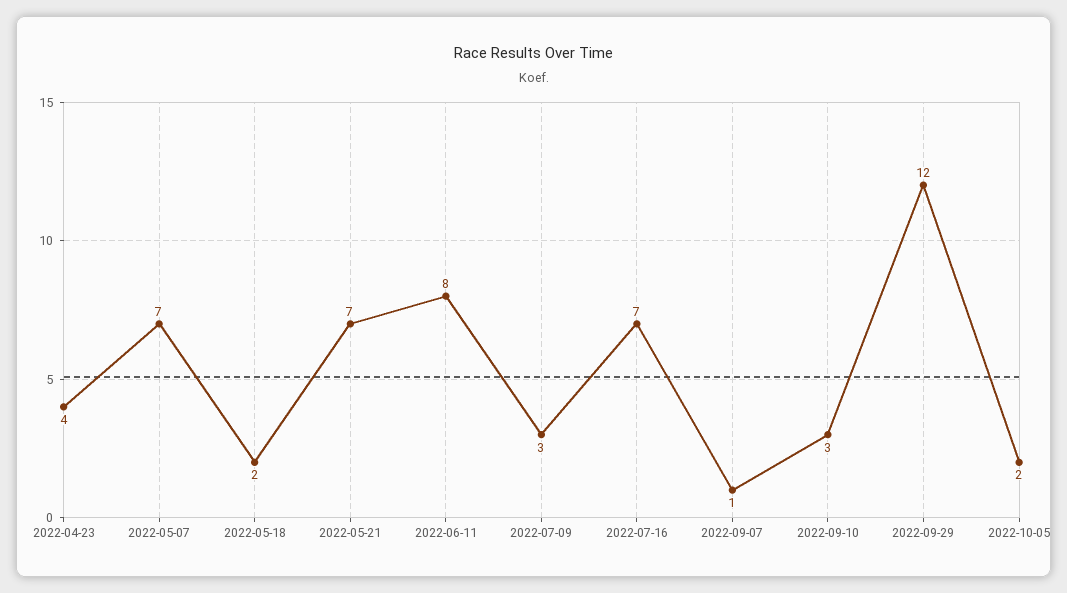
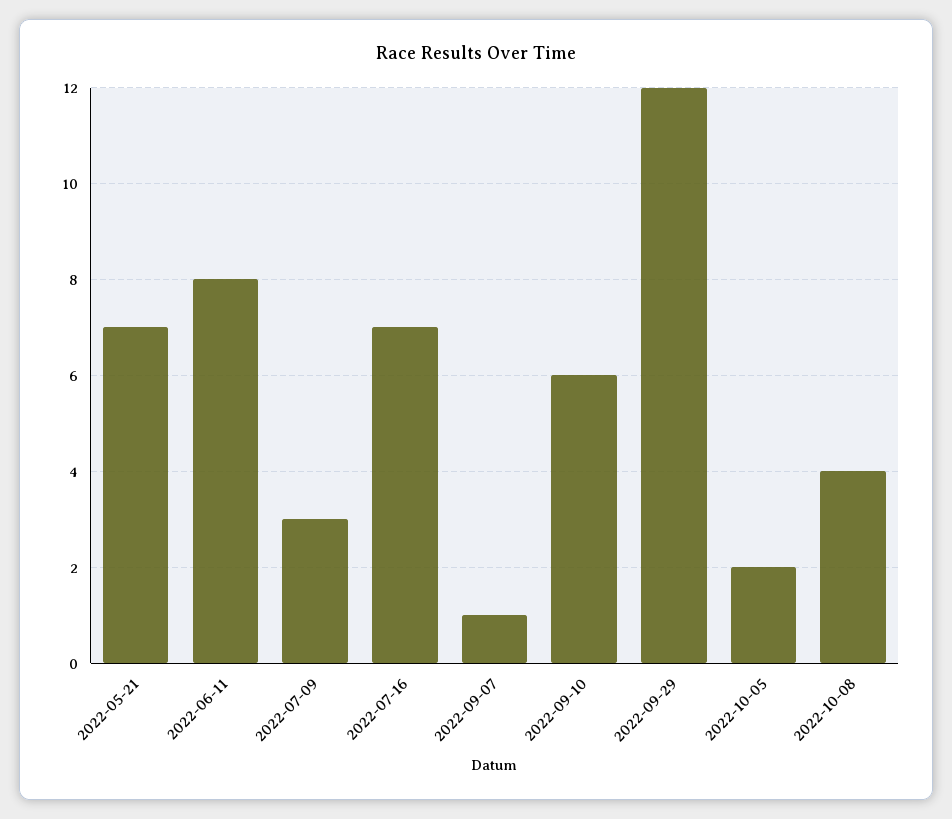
2022-04-23: 4 -> none
2022-05-07: 7 -> none
2022-05-18: 2 -> none
2022-09-10: 3 -> 6
2022-10-08: none -> 4

